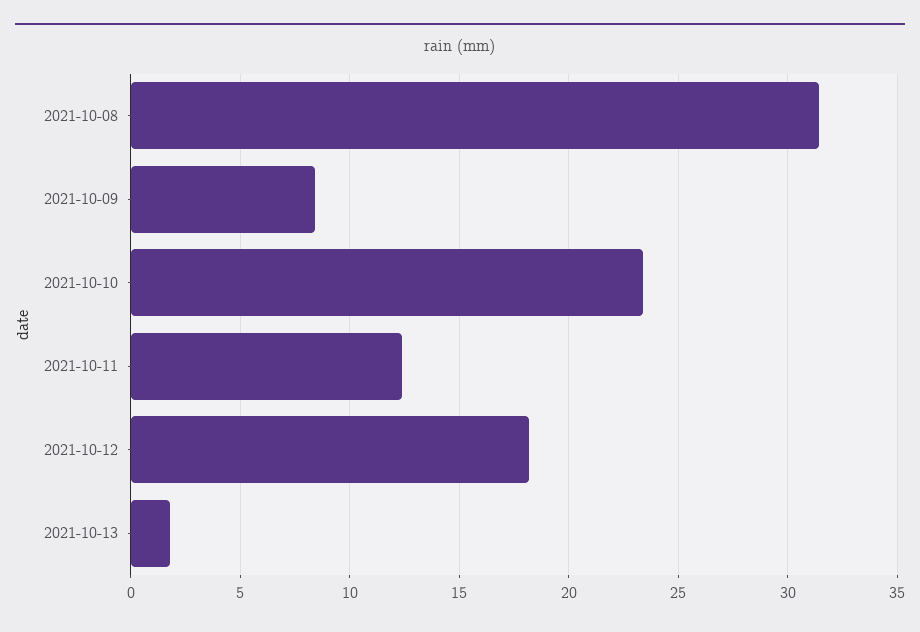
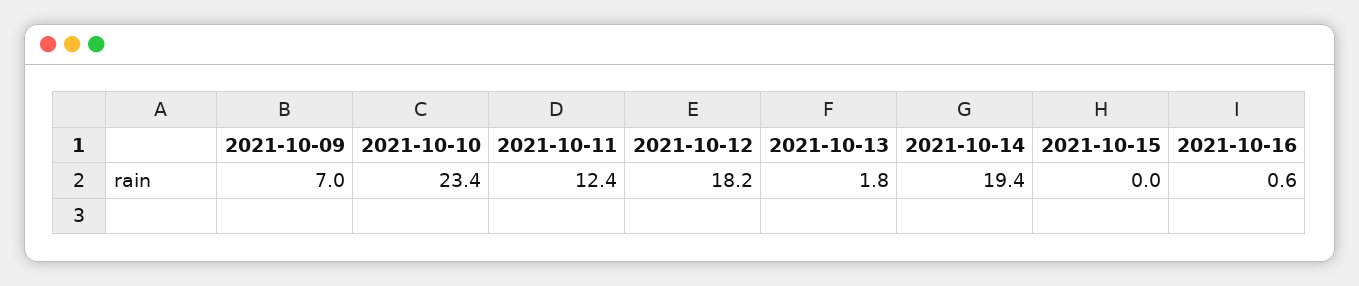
2021-10-08: 31.5 -> none
2021-10-09: 8.5 -> 7
2021-10-14: none -> 19.4
2021-10-15: none -> 0
2021-10-16: none -> 0.6

